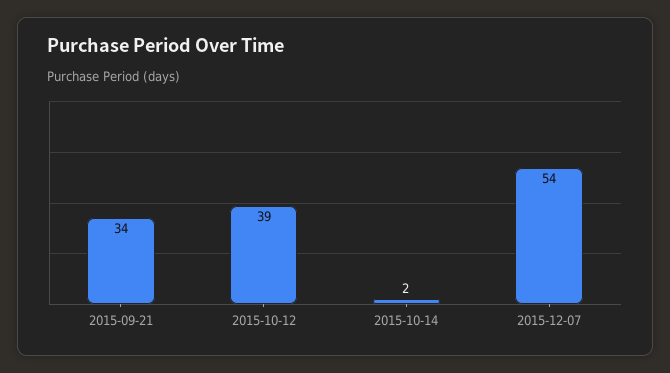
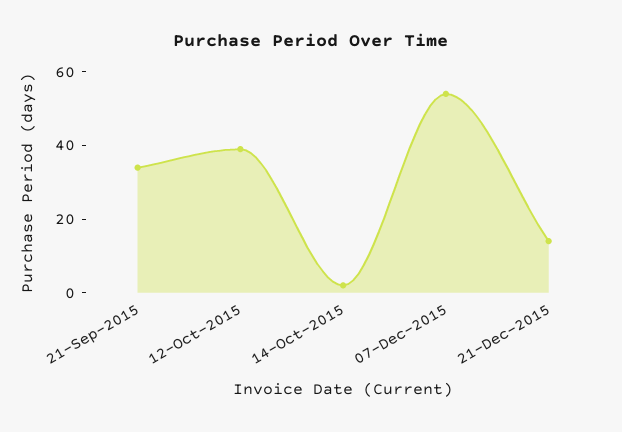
21-Dec-2015: none -> 15

